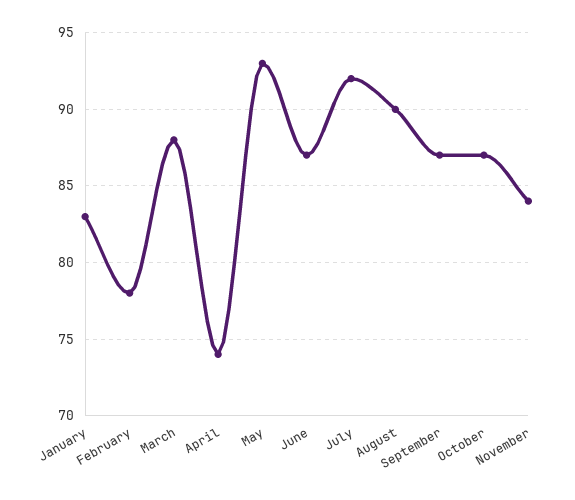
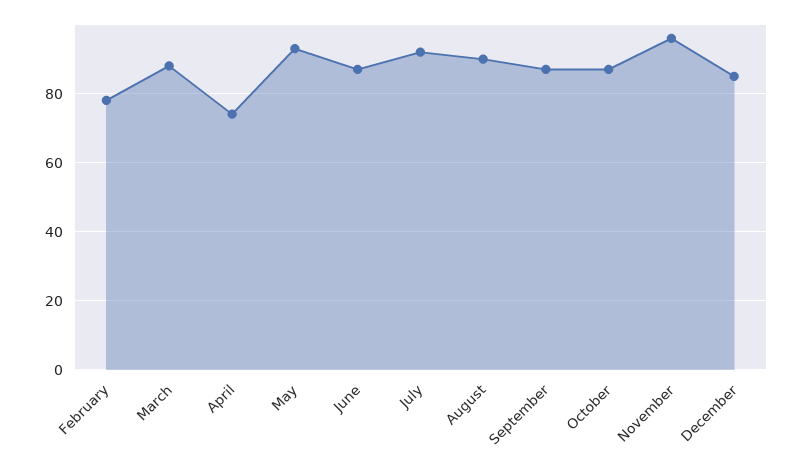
January: 83 -> none
November: 84 -> 95
December: none -> 85

